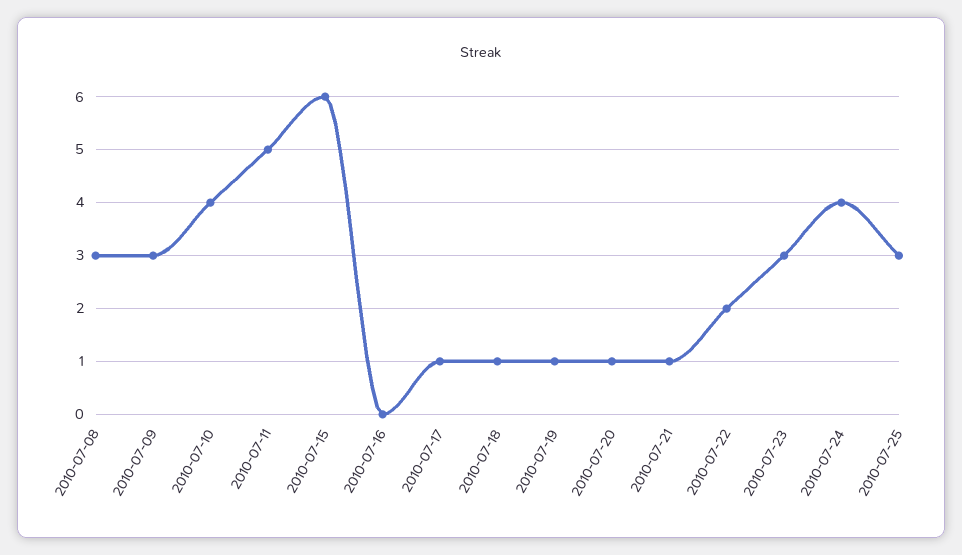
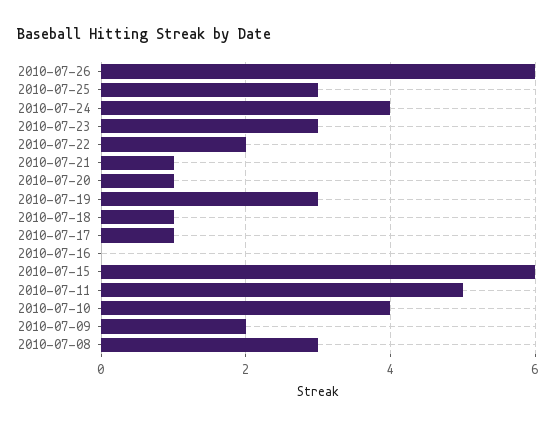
2010-07-09: 3 -> 2
2010-07-19: 1 -> 3
2010-07-26: none -> 6

